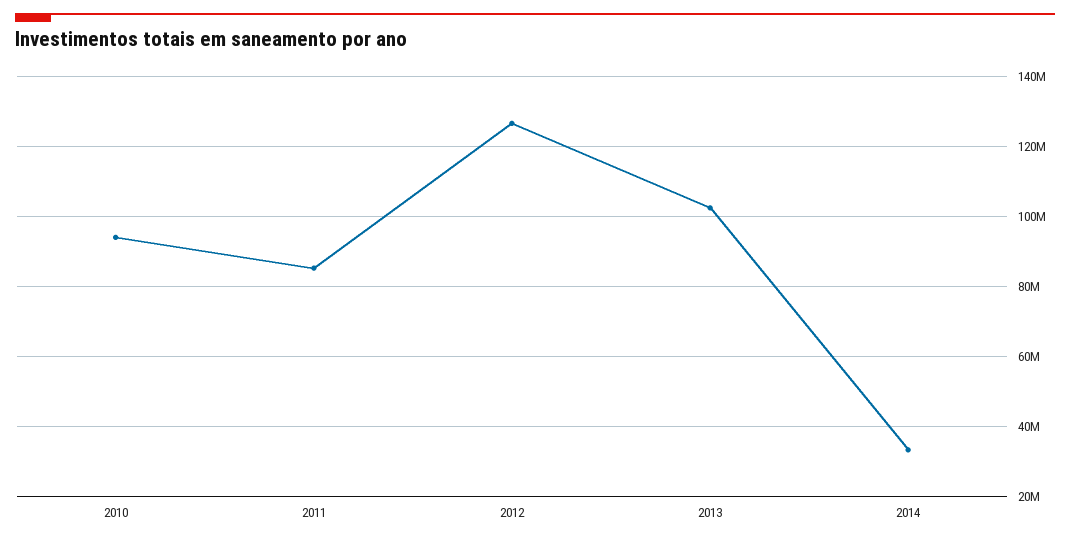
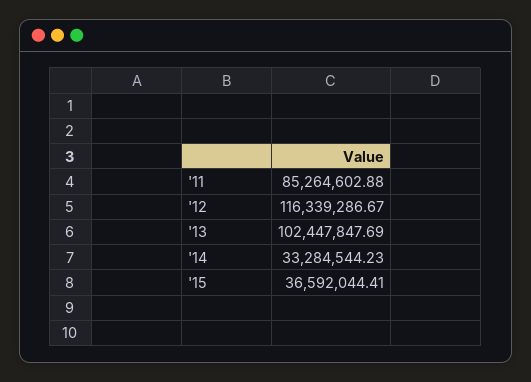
2010: 94000000 -> none
2012: 126000000 -> 116339286.67
'15: none -> 36592044.41

